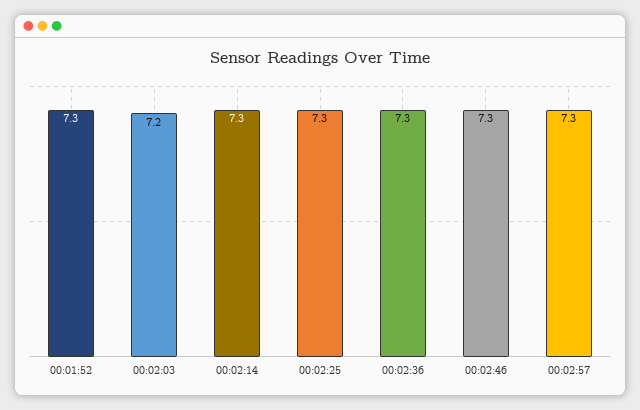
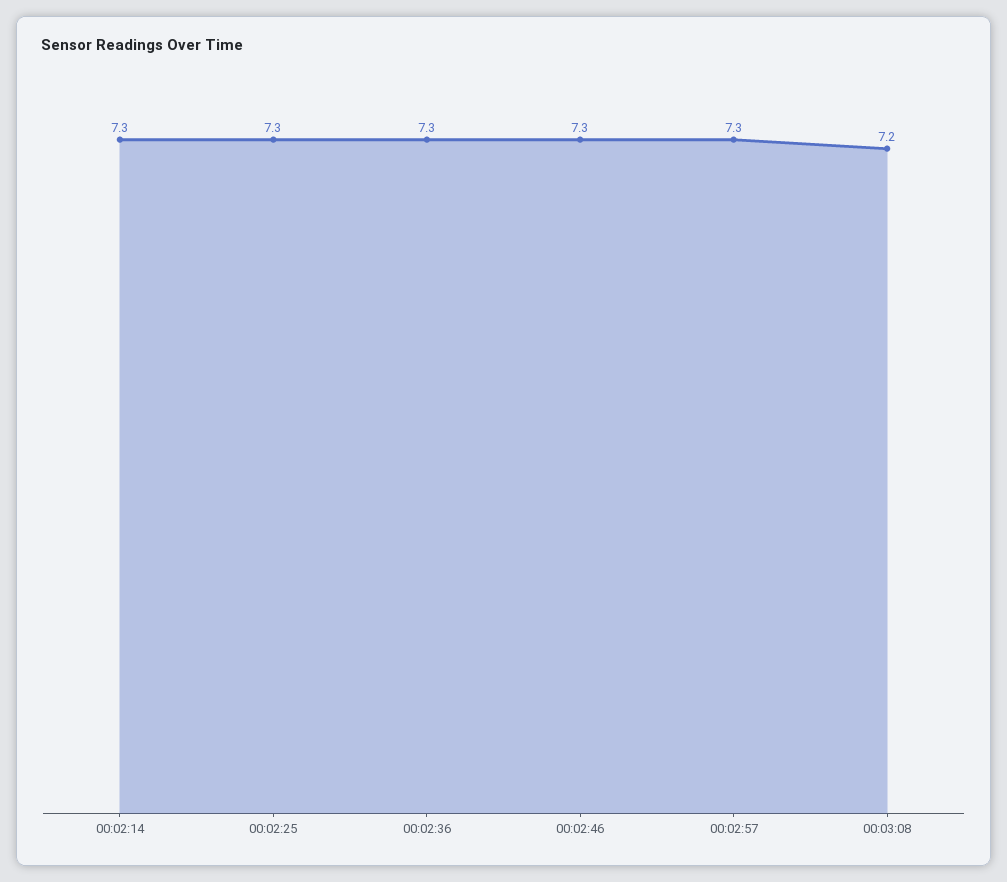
00:01:52: 7.3 -> none
00:02:03: 7.2 -> none
00:03:08: none -> 7.2

